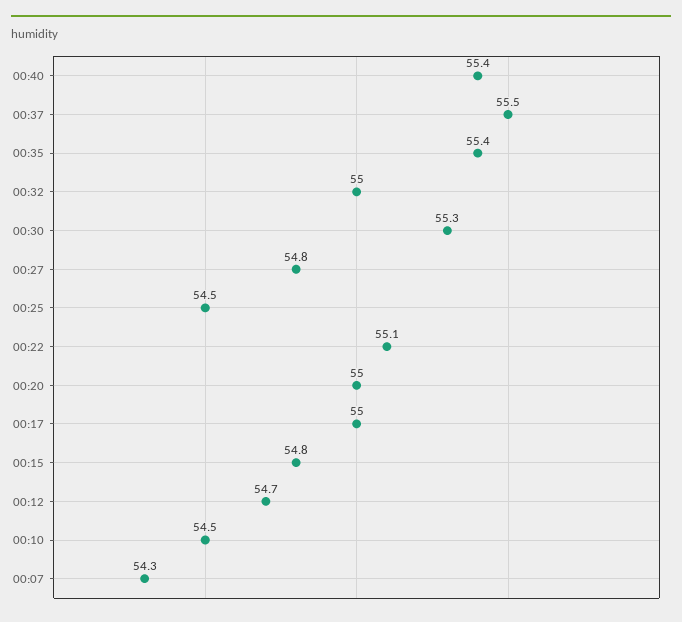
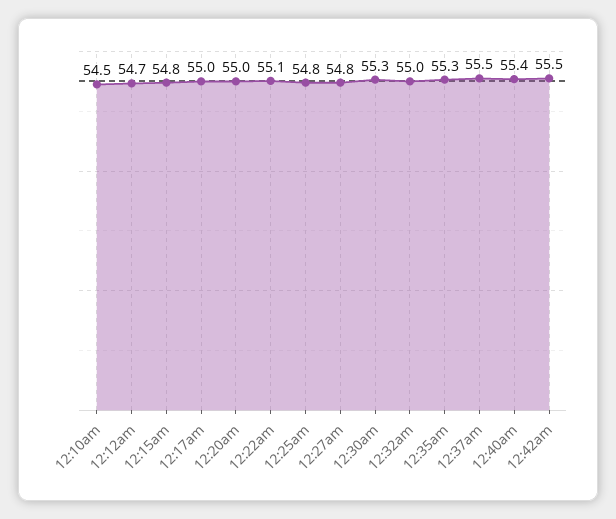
00:35: 55.4 -> 55.3
00:25: 54.5 -> 54.8
00:07: 54.3 -> none
12:42am: none -> 55.5

